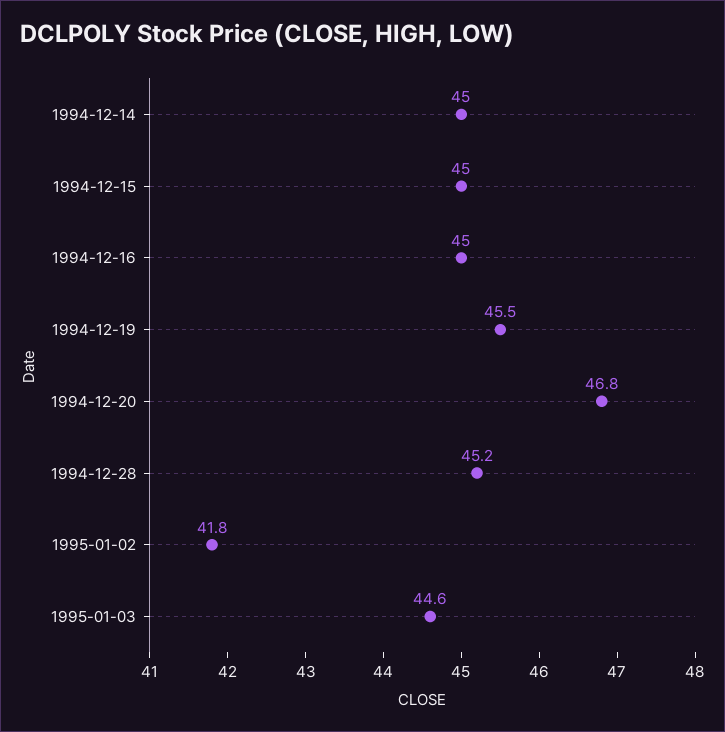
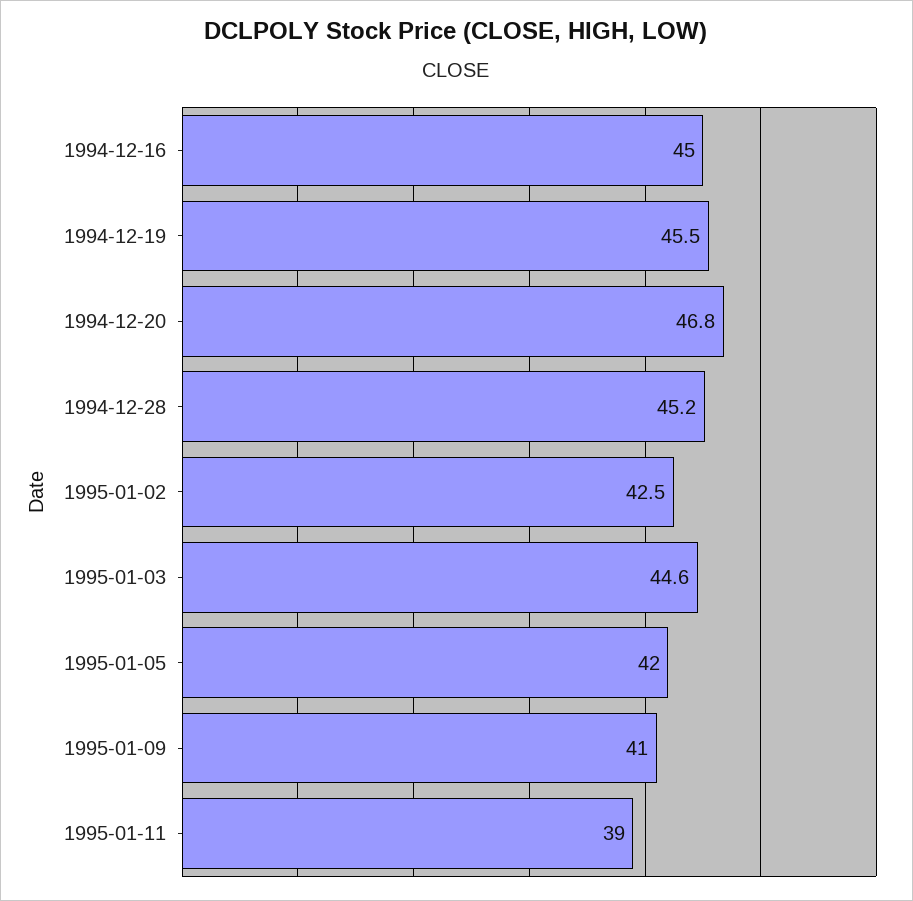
1994-12-14: 45 -> none
1994-12-15: 45 -> none
1995-01-02: 41.8 -> 42.5
1995-01-05: none -> 42
1995-01-09: none -> 41
1995-01-11: none -> 39

